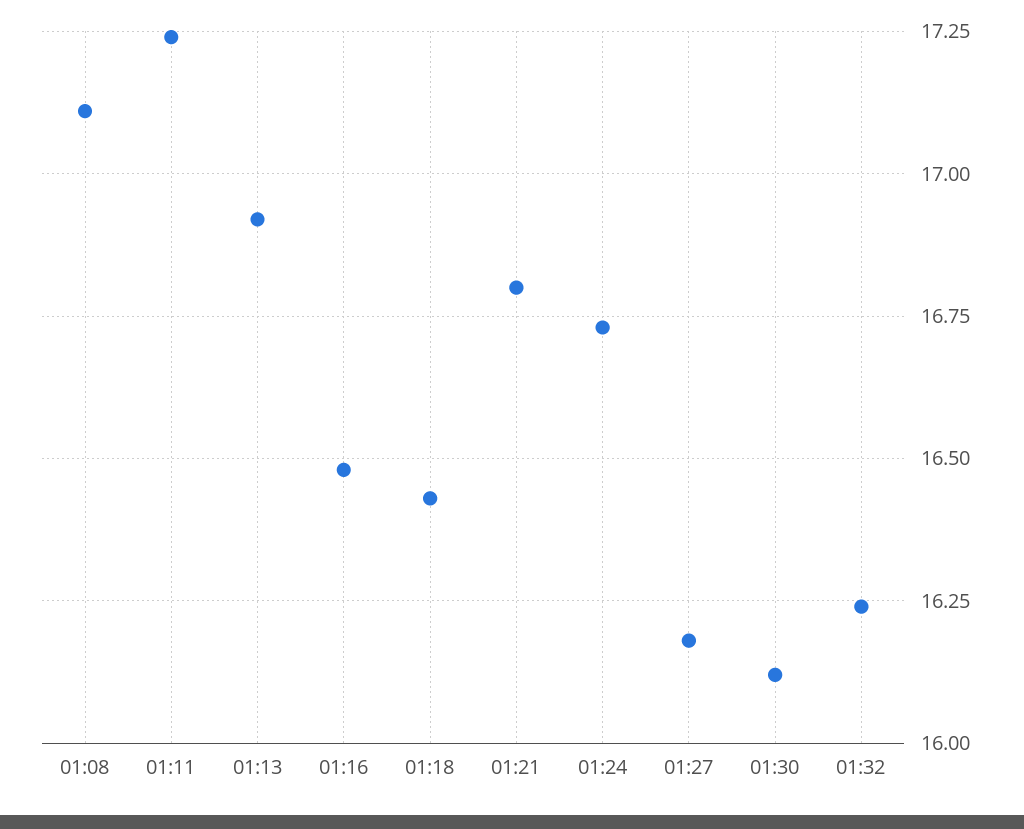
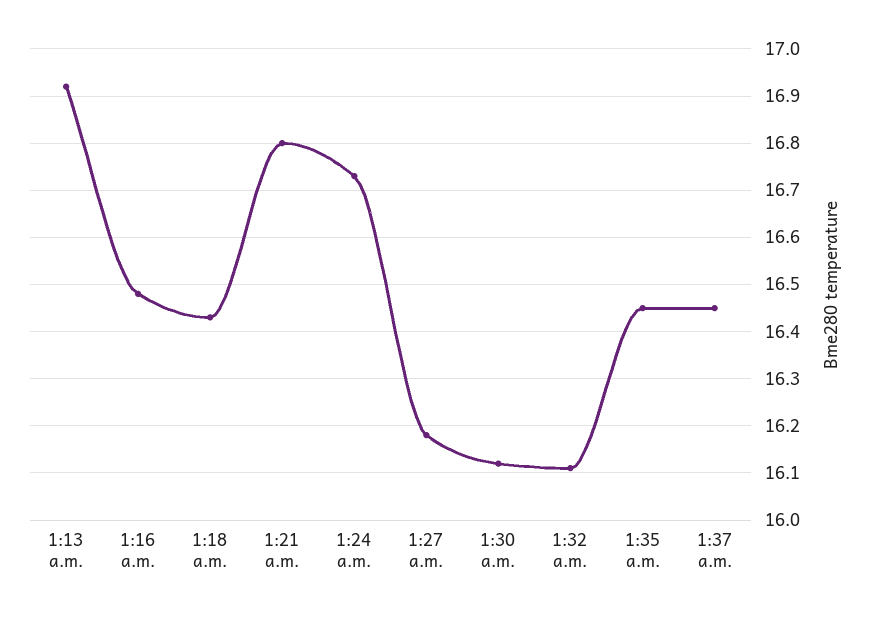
01:08: 17.1 -> none
01:11: 17.25 -> none
01:32: 16.25 -> 16.1
1:35 a.m.: none -> 16.45
1:37 a.m.: none -> 16.45

